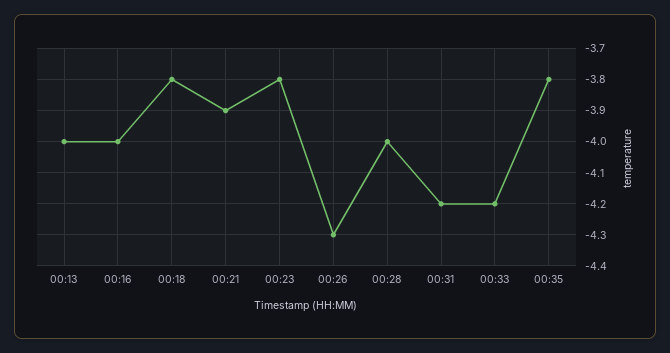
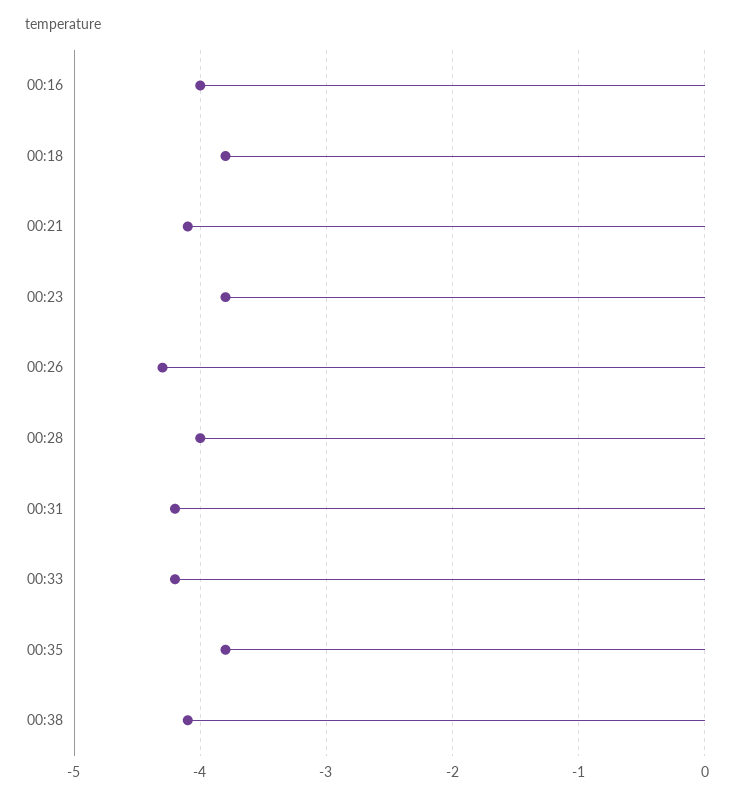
00:13: -4 -> none
00:21: -3.9 -> -4.1
00:38: none -> -4.1

